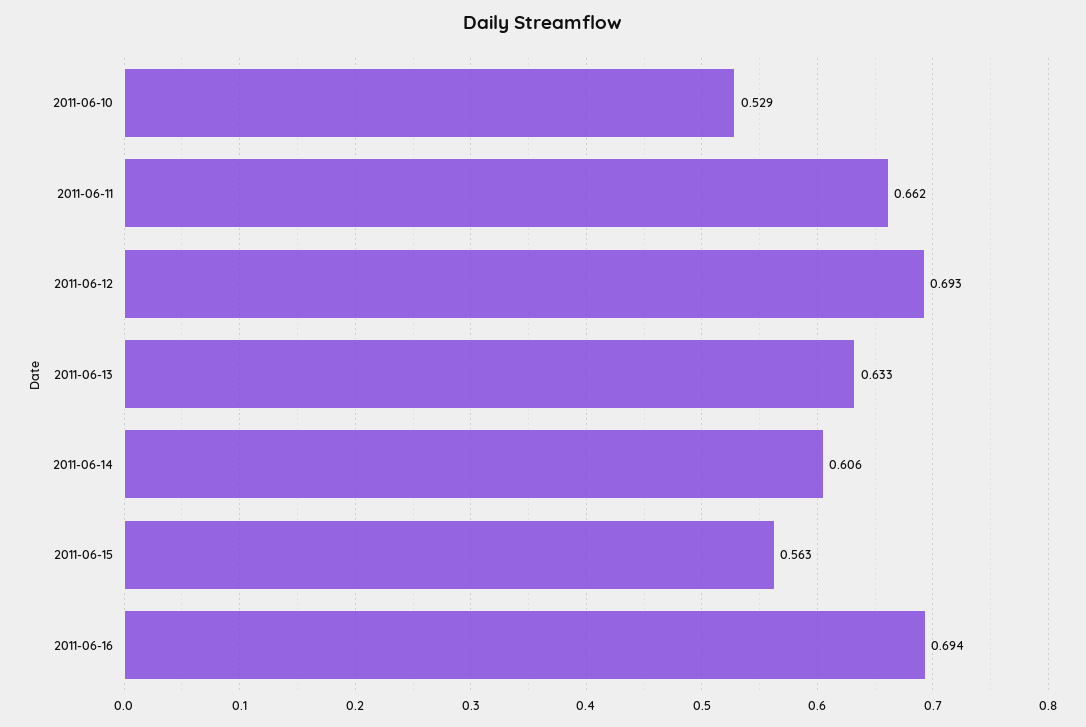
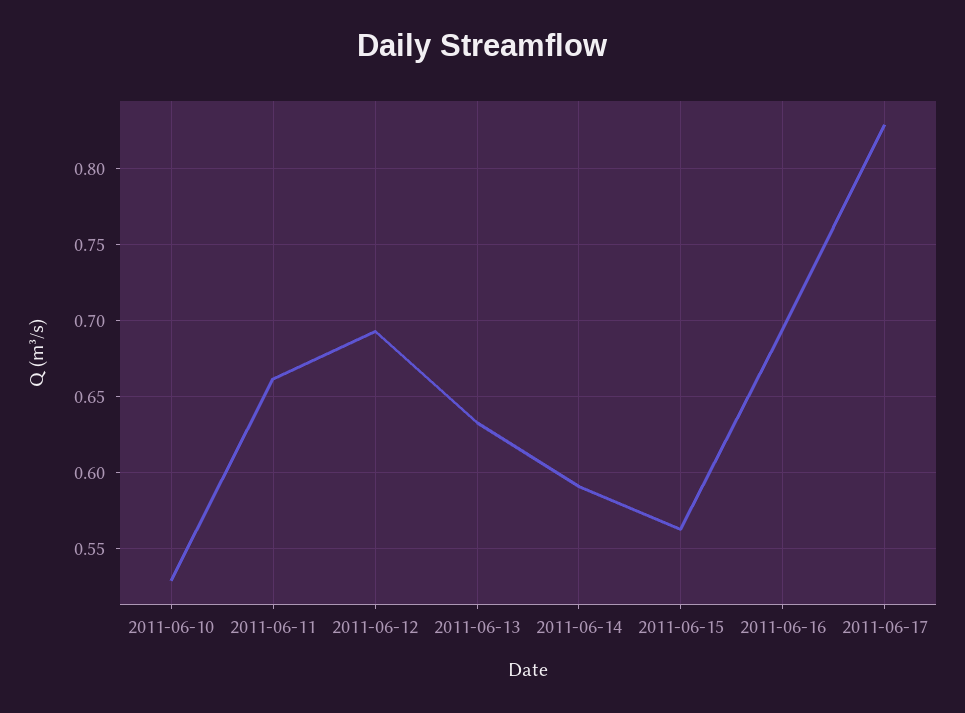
2011-06-14: 0.606 -> 0.59
2011-06-17: none -> 0.83

